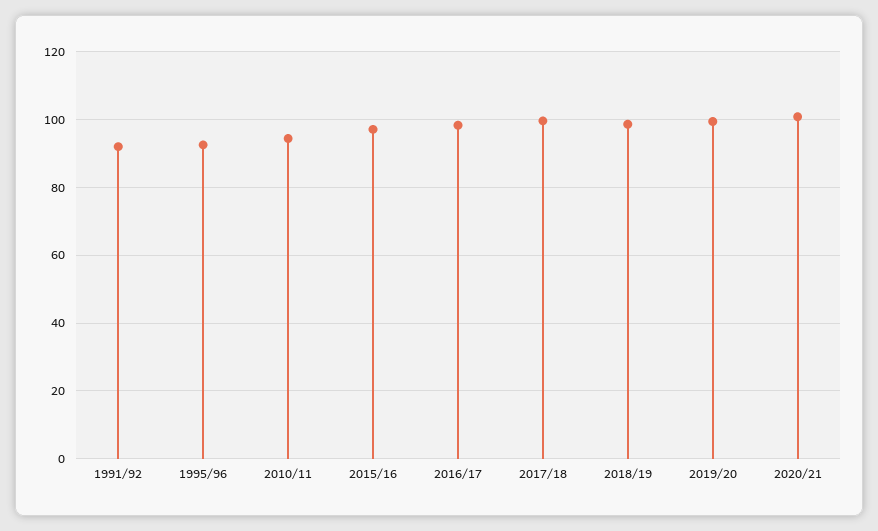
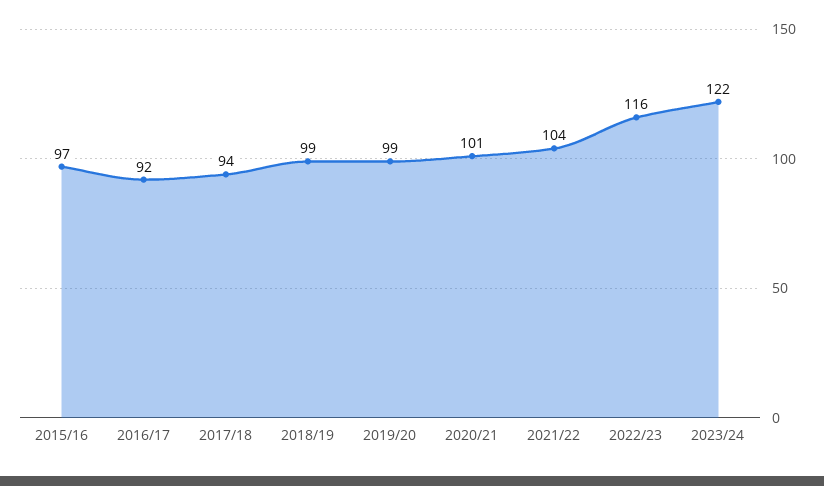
1991/92: 92 -> none
1995/96: 92 -> none
2010/11: 94 -> none
2016/17: 98 -> 92
2017/18: 100 -> 94
2021/22: none -> 104
2022/23: none -> 116
2023/24: none -> 122

